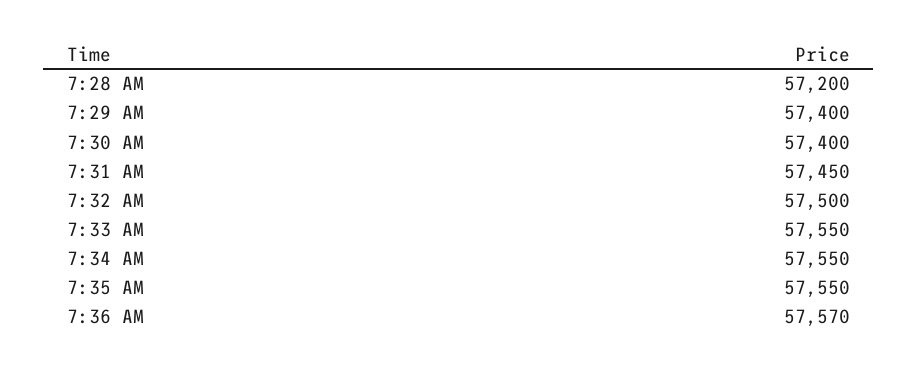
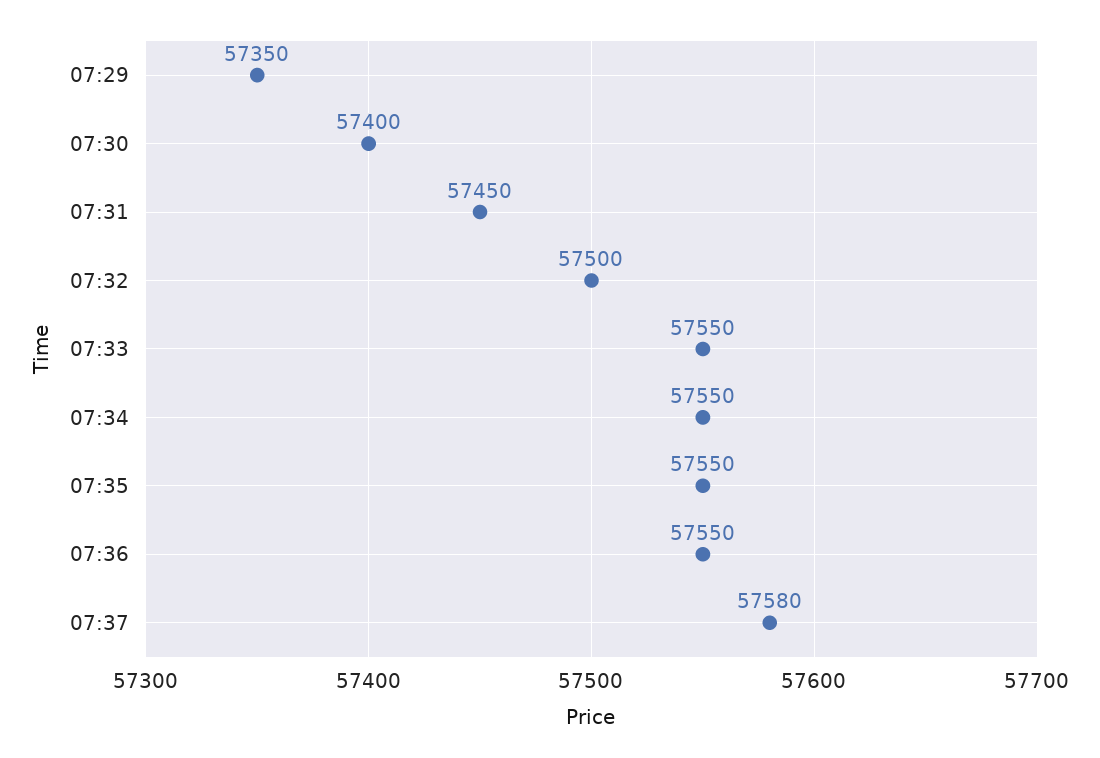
7:28 AM: 57200 -> none
7:29 AM: 57400 -> 57350
7:36 AM: 57570 -> 57550
07:37: none -> 57580

